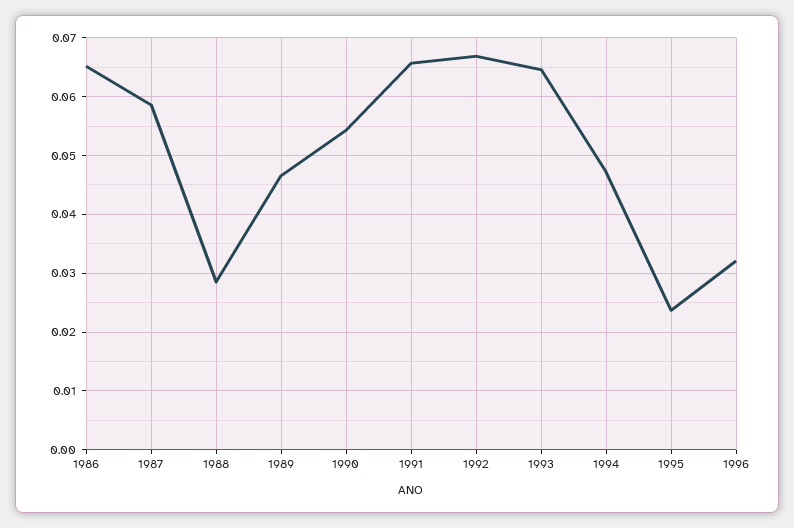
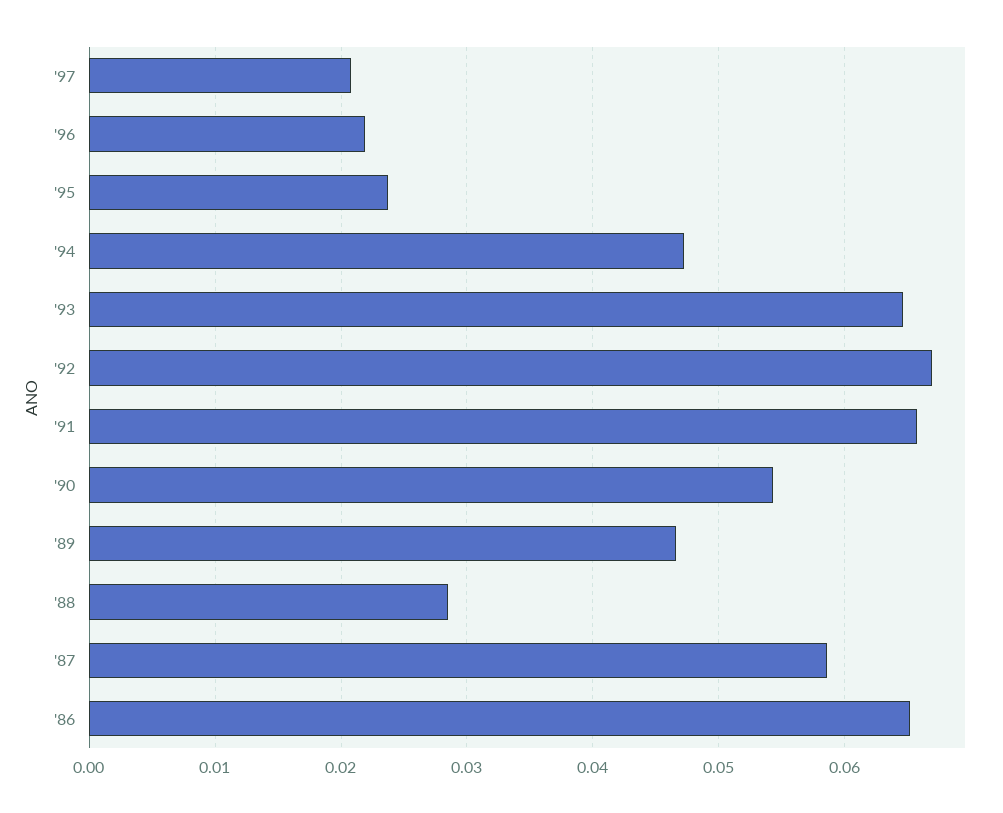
1996: 0.032 -> 0.022
'97: none -> 0.021

